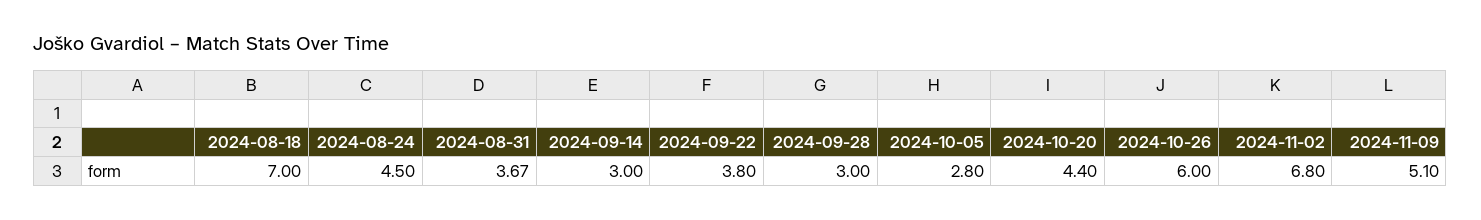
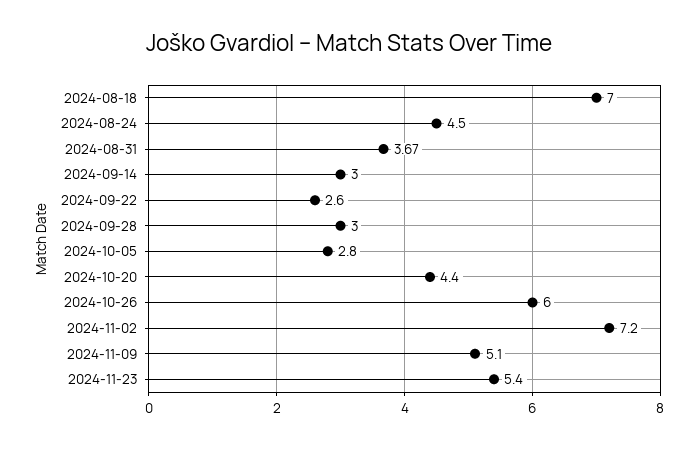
2024-09-22: 3.8 -> 2.6
2024-11-02: 6.8 -> 7.2
2024-11-23: none -> 5.4

